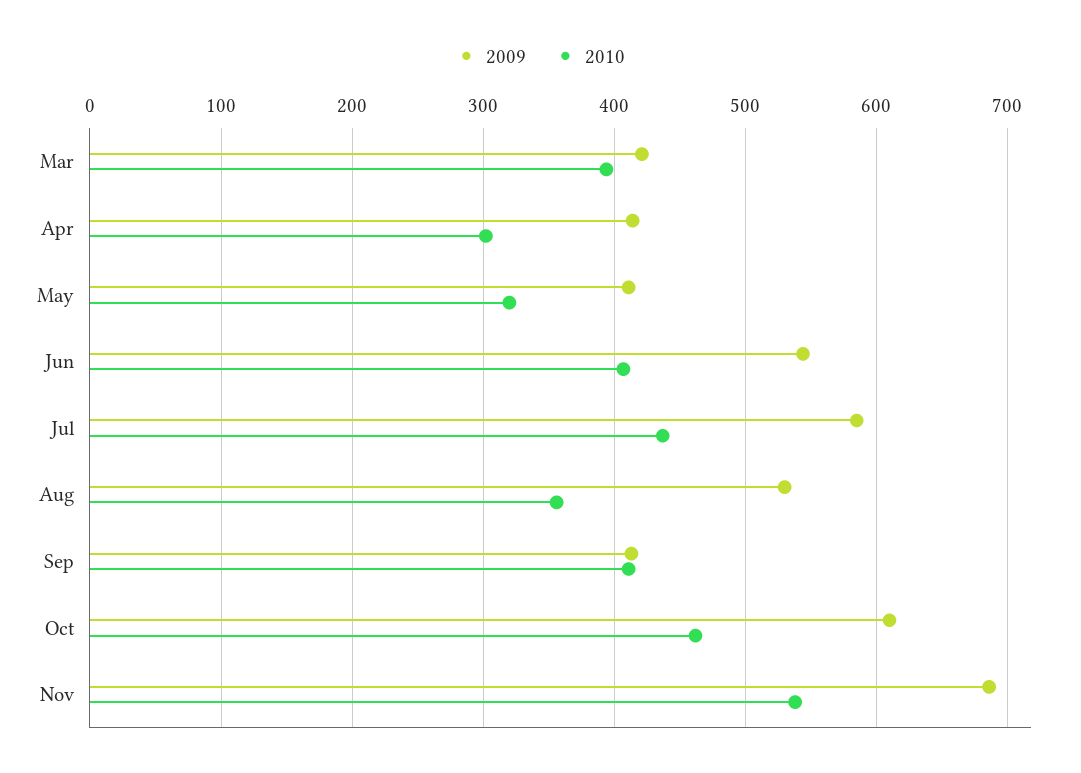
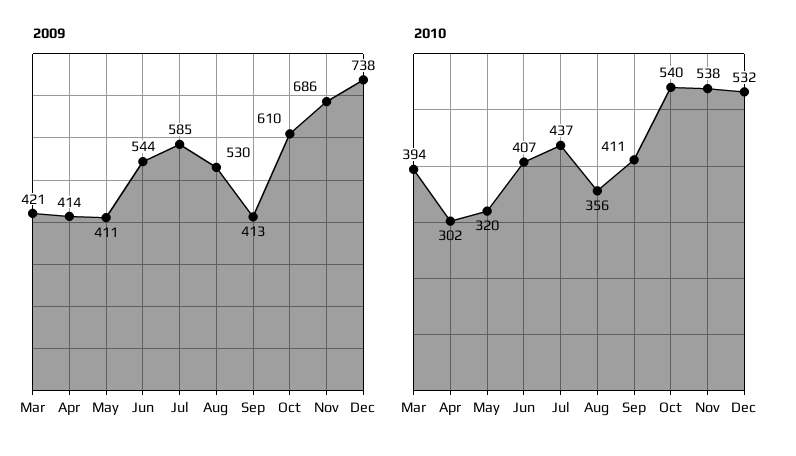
2010, Oct: 460 -> 540
2009, Dec: none -> 738
2010, Dec: none -> 532

